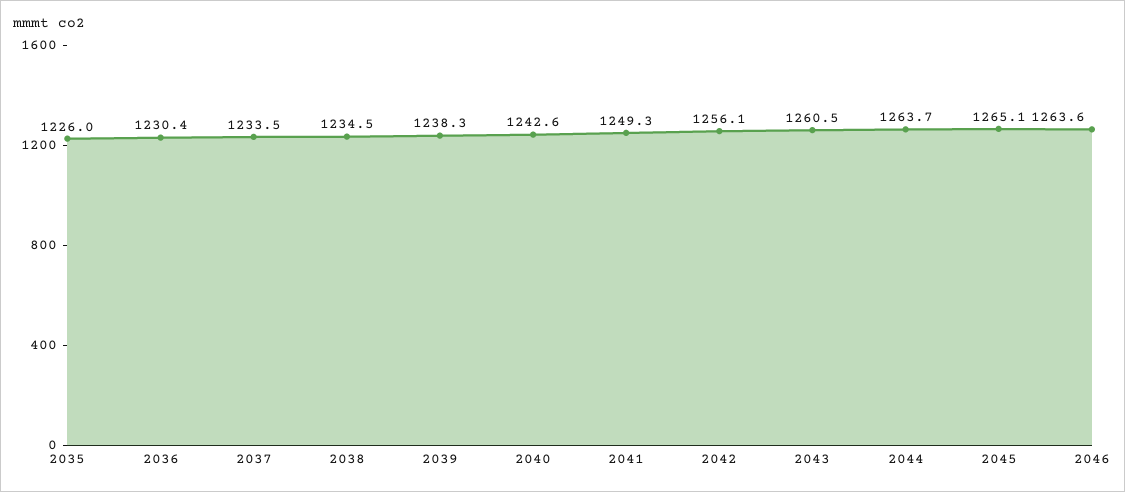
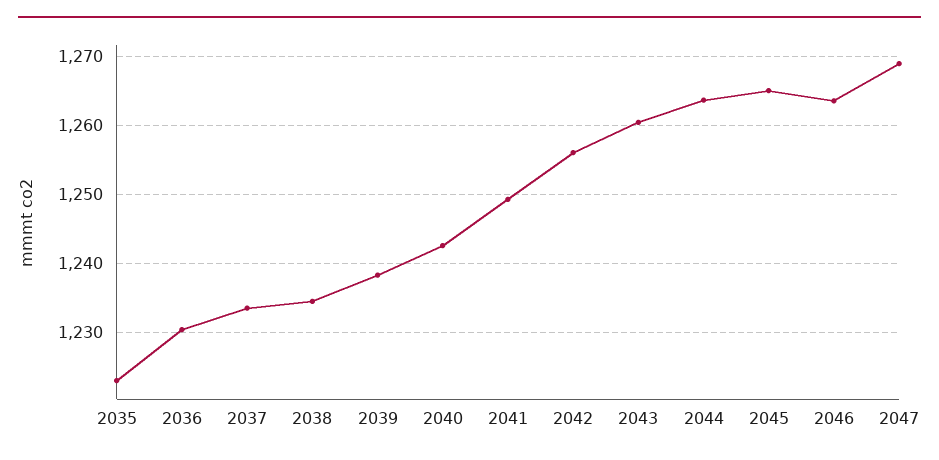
2035: 1226 -> 1223
2047: none -> 1269

